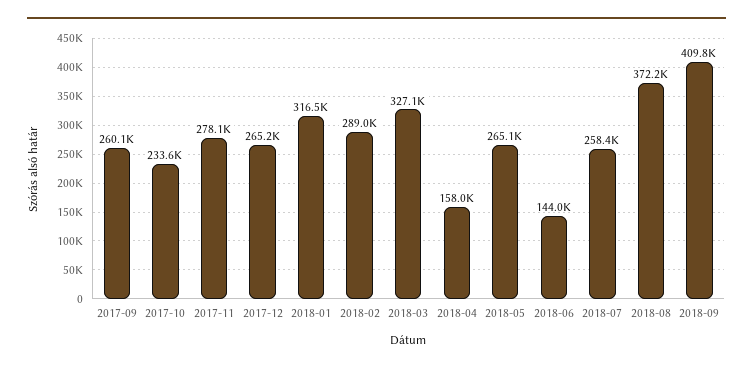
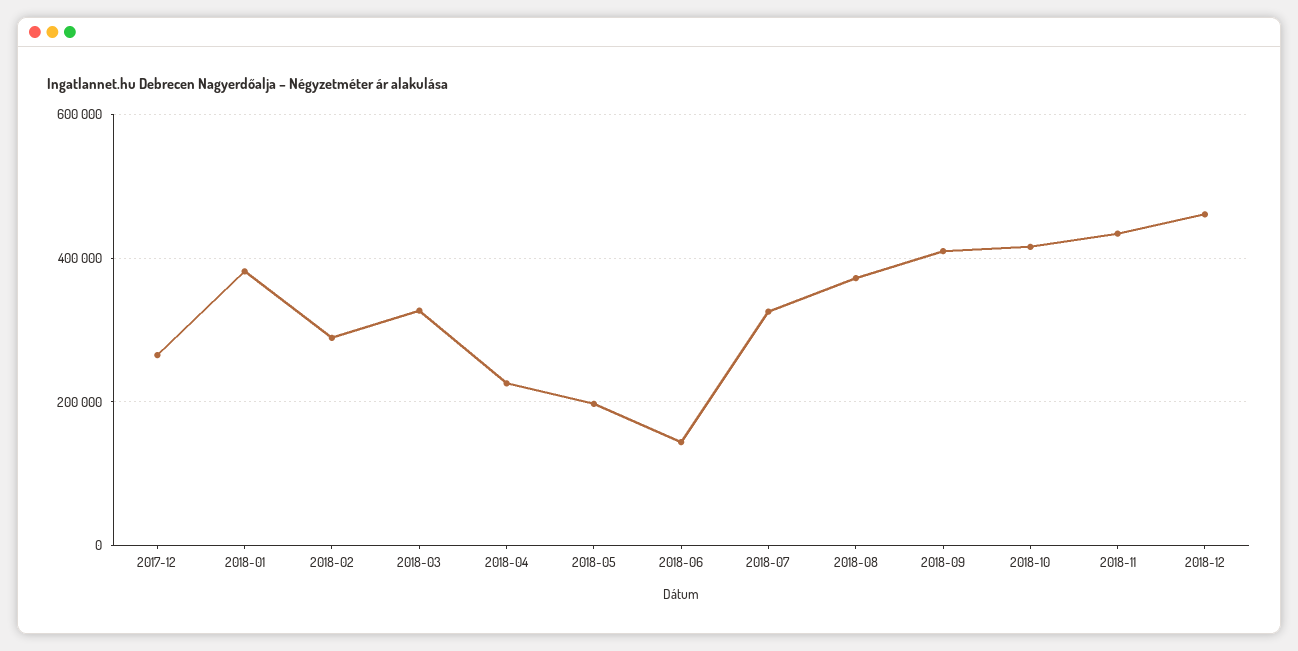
2017-09: 260100 -> none
2017-10: 233600 -> none
2017-11: 278100 -> none
2018-01: 316500 -> 380000
2018-04: 158000 -> 220000
2018-05: 265100 -> 200000
2018-07: 258400 -> 320000
2018-10: none -> 420000
2018-11: none -> 440000
2018-12: none -> 460000

